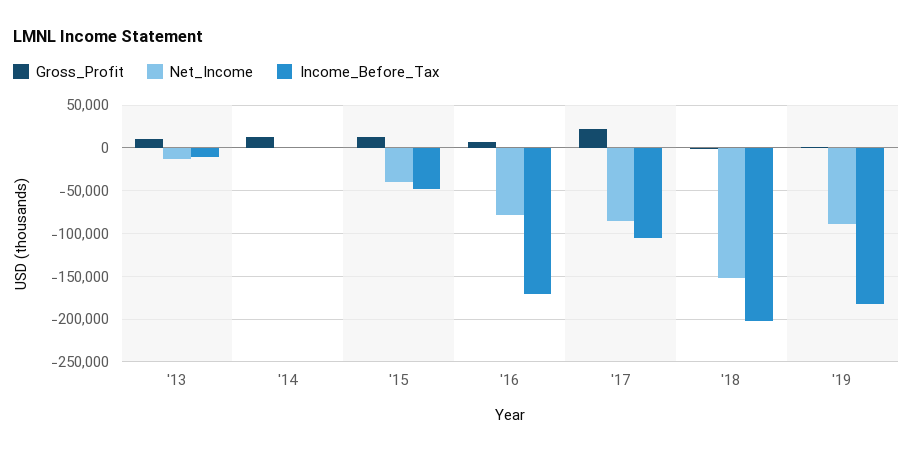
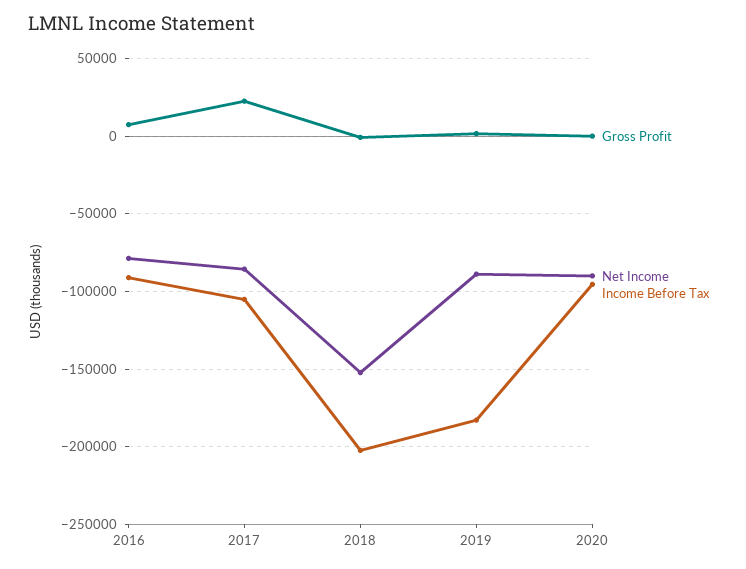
Gross_Profit, '13: 10000 -> none
Net_Income, '13: -10000 -> none
Income_Before_Tax, '13: -10000 -> none
Gross_Profit, '14: 10000 -> none
Net_Income, '14: 0 -> none
Income_Before_Tax, '14: 0 -> none
Gross_Profit, '15: 10000 -> none
Net_Income, '15: -40000 -> none
Income_Before_Tax, '15: -50000 -> none
Income_Before_Tax, '16: -170000 -> -90000
Gross_Profit, 2020: none -> 0
Net_Income, 2020: none -> -90000
Income_Before_Tax, 2020: none -> -95000

